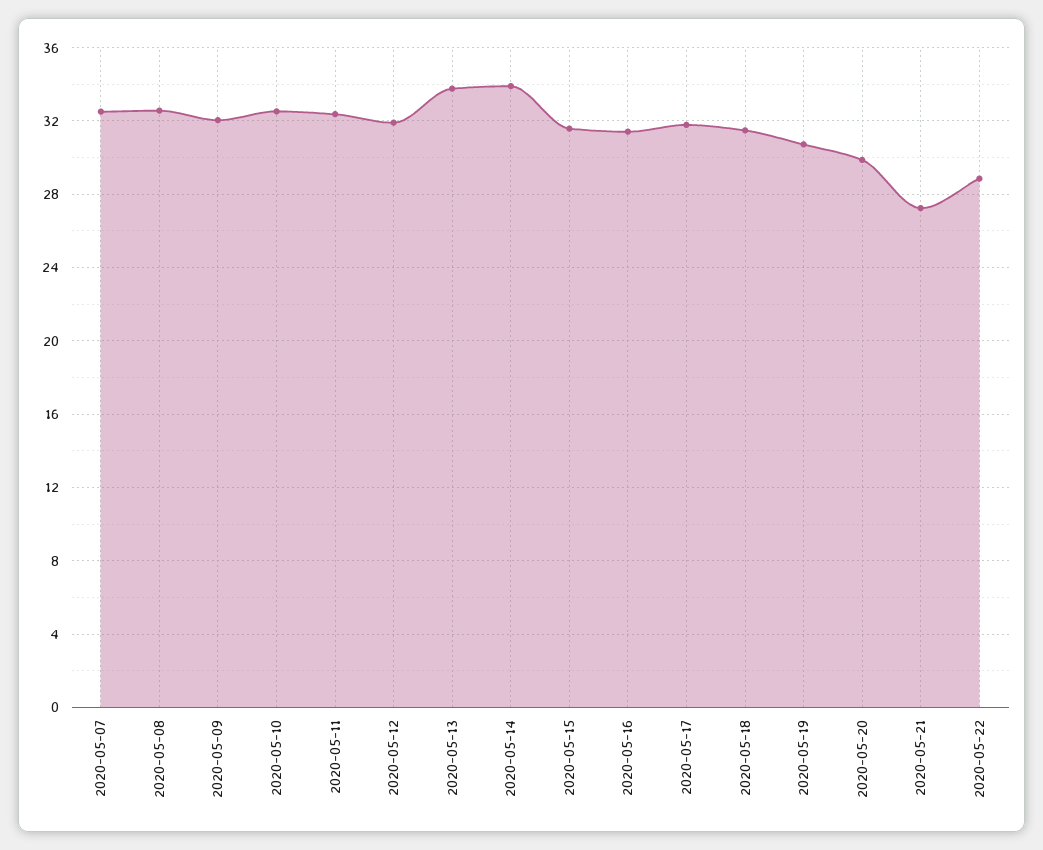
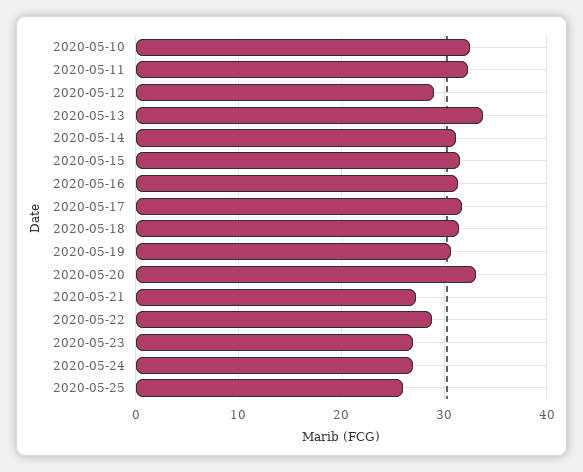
2020-05-07: 32.5 -> none
2020-05-08: 32.5 -> none
2020-05-09: 32 -> none
2020-05-12: 32 -> 29
2020-05-14: 34 -> 31
2020-05-20: 30 -> 33
2020-05-23: none -> 27
2020-05-24: none -> 27
2020-05-25: none -> 26

